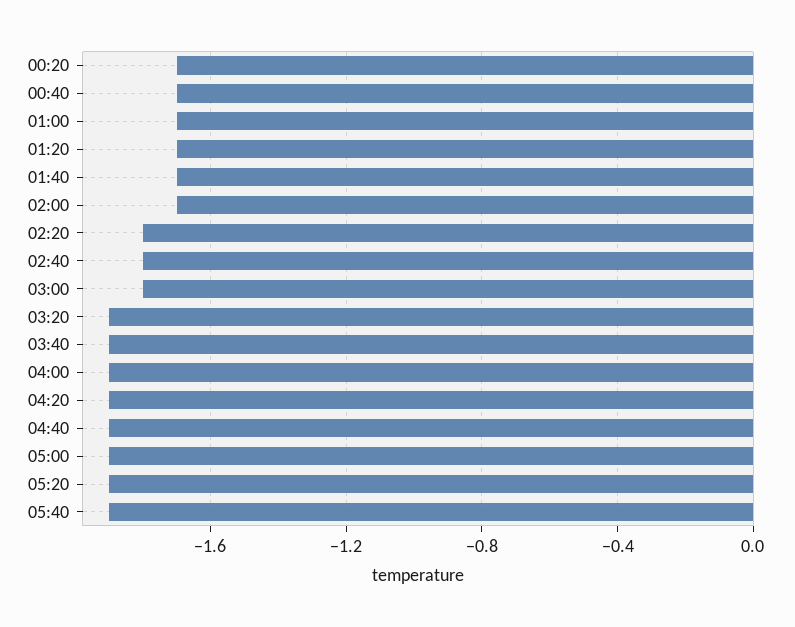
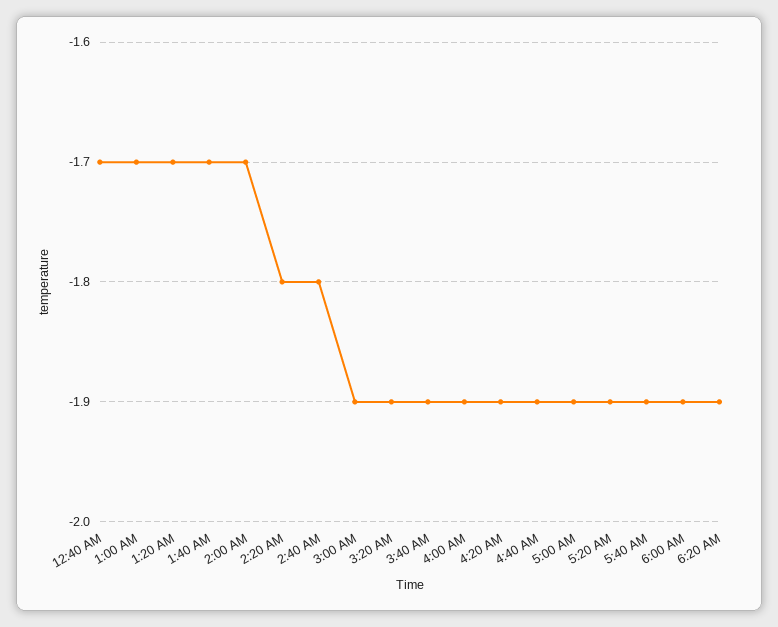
00:20: -1.7 -> none
03:00: -1.8 -> -1.9
6:00 AM: none -> -1.9
6:20 AM: none -> -1.9

